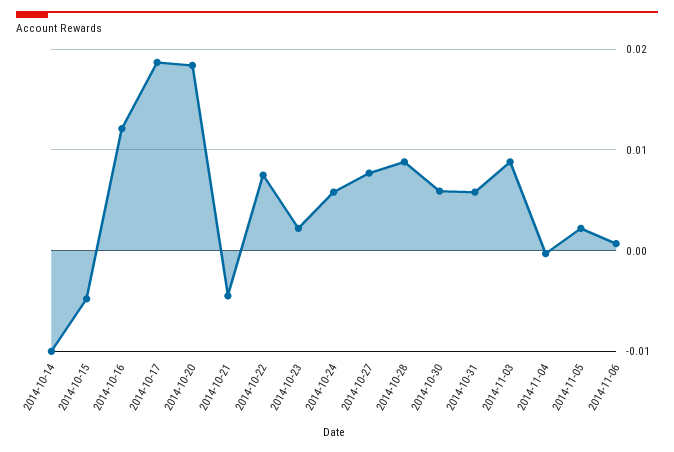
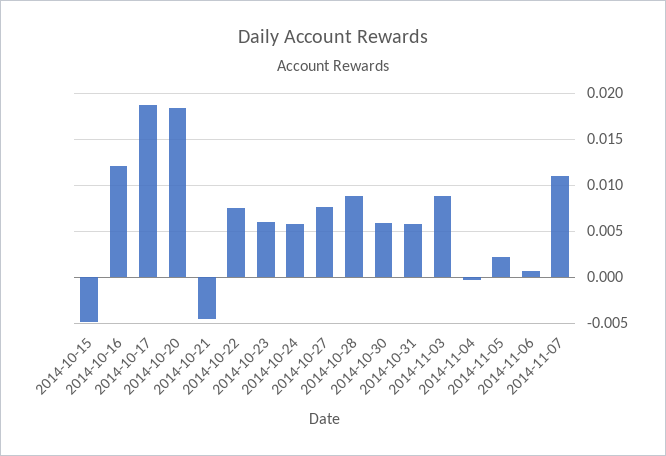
2014-10-14: -0.01 -> none
2014-10-23: 0.002 -> 0.006
2014-11-07: none -> 0.011

